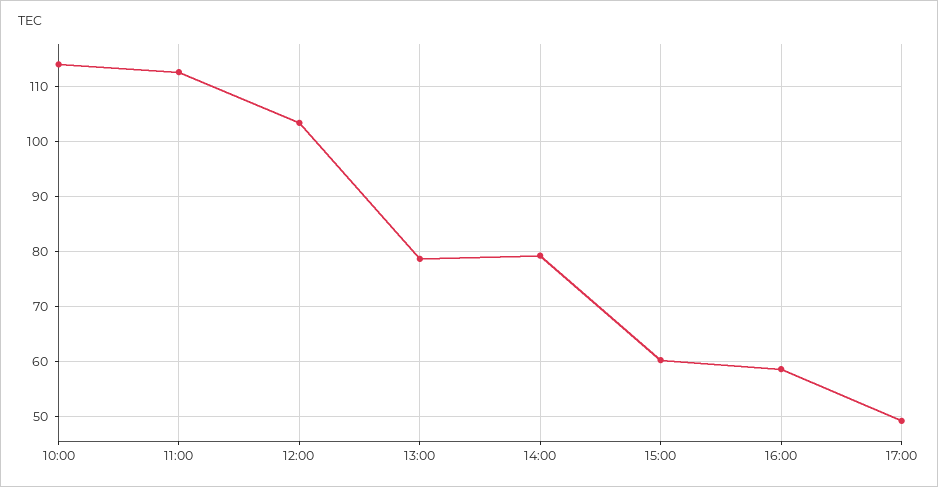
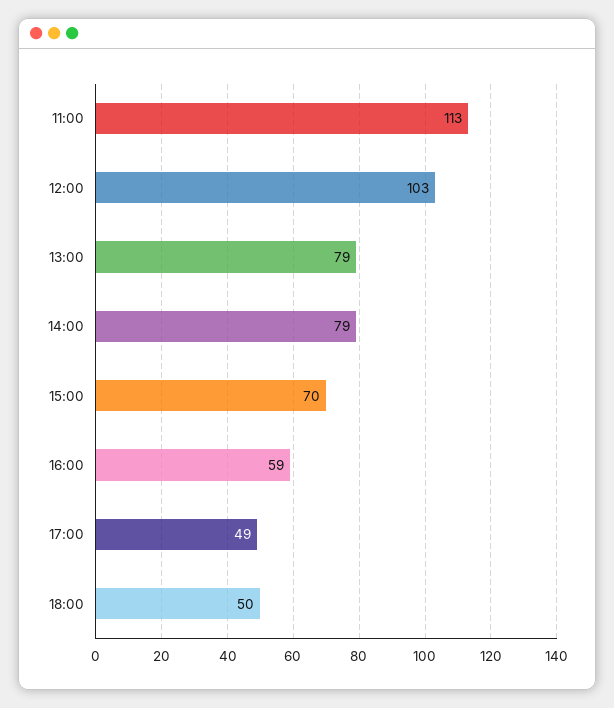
10:00: 114 -> none
15:00: 60 -> 70
18:00: none -> 50

